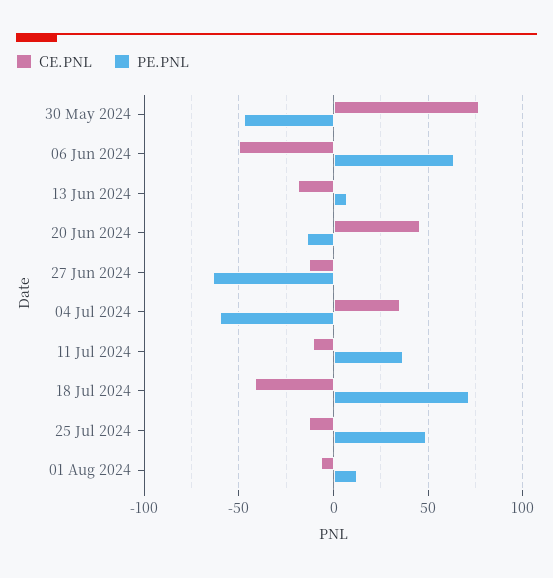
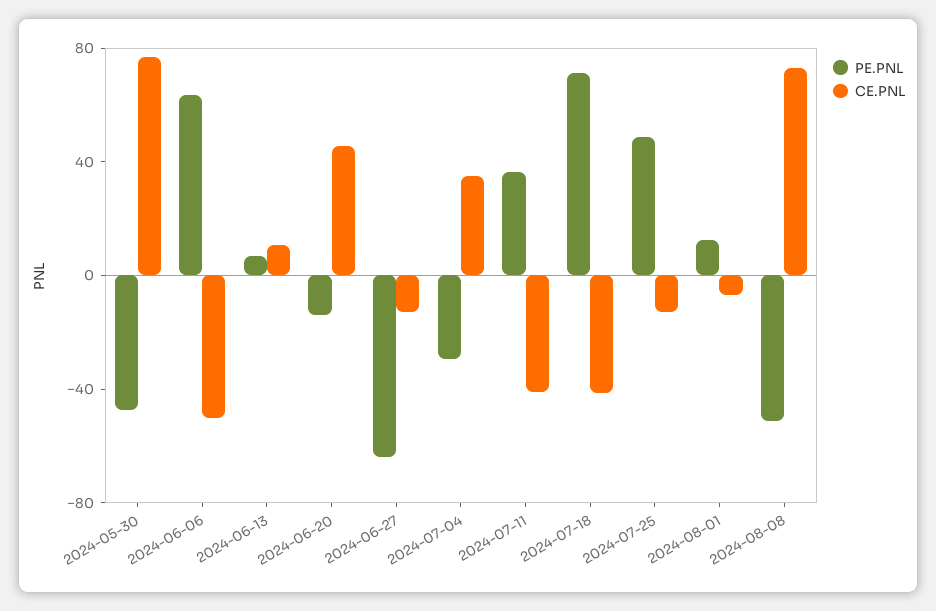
CE.PNL, 13 Jun 2024: -20 -> 10
PE.PNL, 04 Jul 2024: -60 -> -30
CE.PNL, 11 Jul 2024: -10 -> -40
PE.PNL, 2024-08-08: none -> -50
CE.PNL, 2024-08-08: none -> 70

